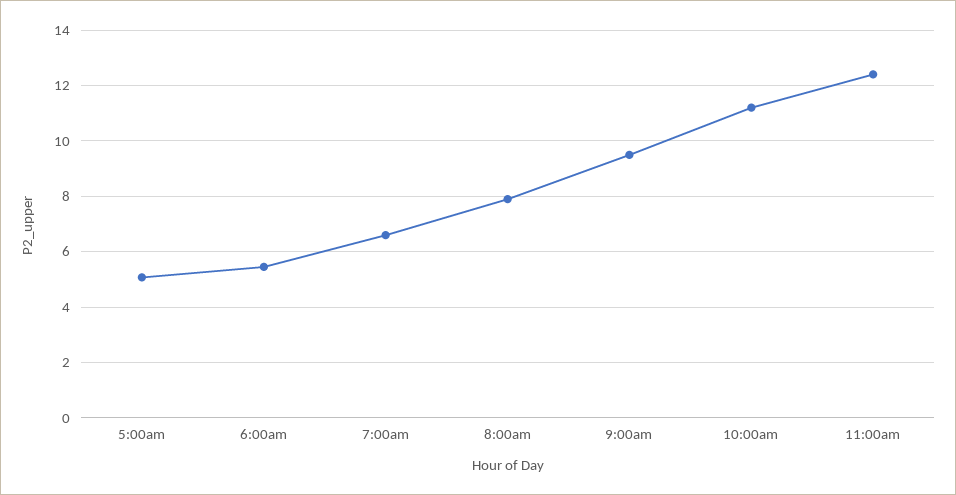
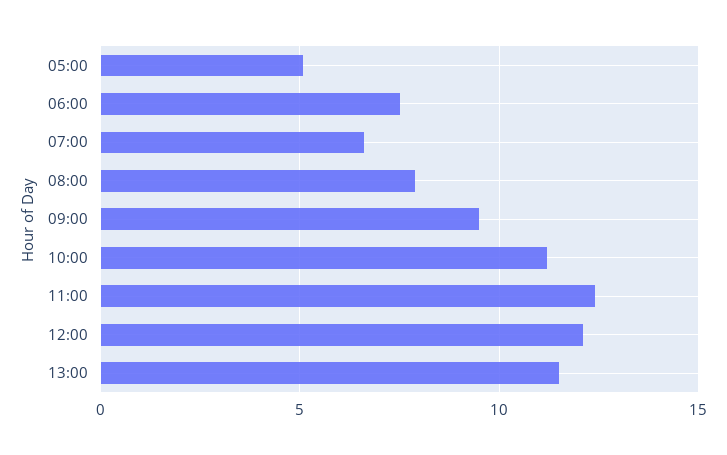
6:00am: 5.5 -> 7.5
12:00: none -> 12
13:00: none -> 11.5

